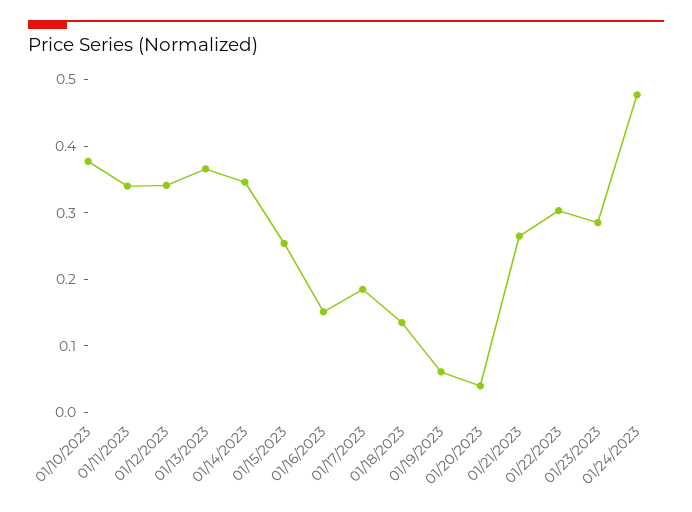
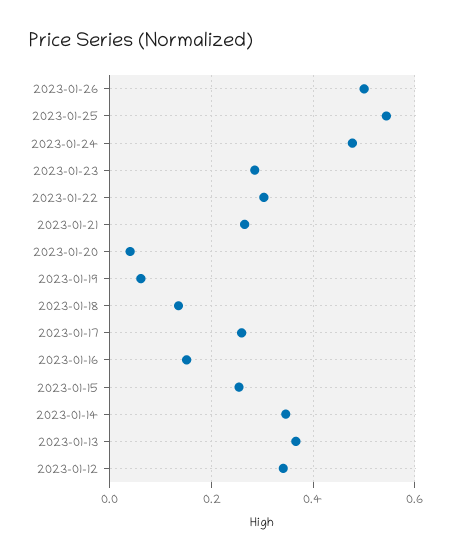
01/10/2023: 0.38 -> none
01/11/2023: 0.34 -> none
01/17/2023: 0.18 -> 0.26
2023-01-26: none -> 0.5
2023-01-25: none -> 0.54

